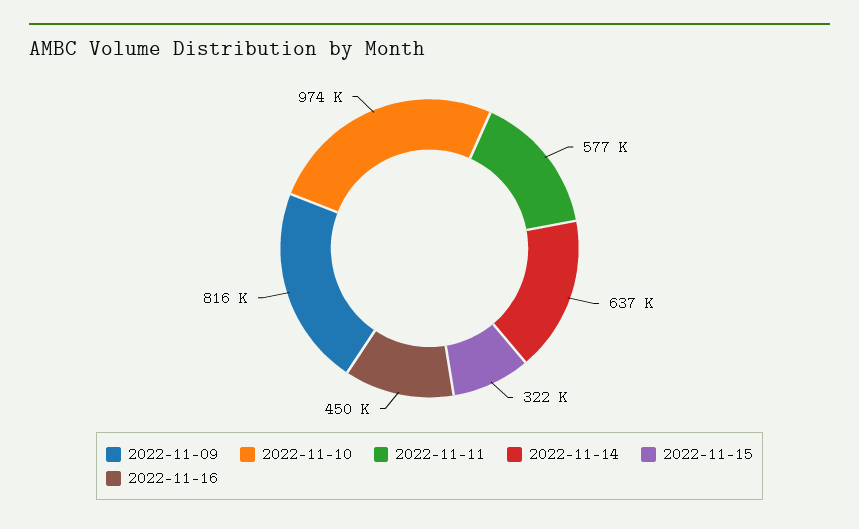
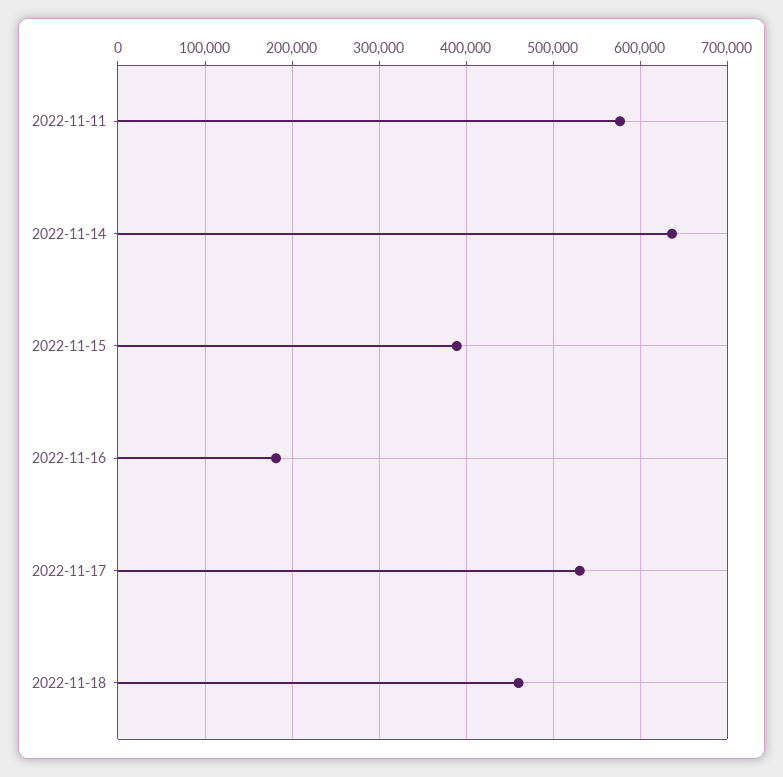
2022-11-09: 816000 -> none
2022-11-10: 974000 -> none
2022-11-15: 322000 -> 390000
2022-11-16: 450000 -> 180000
2022-11-17: none -> 530000
2022-11-18: none -> 460000

